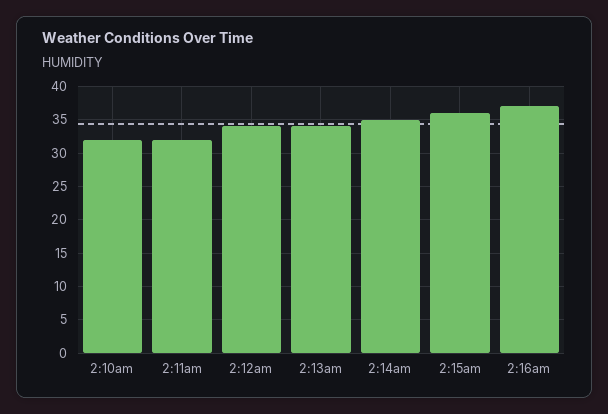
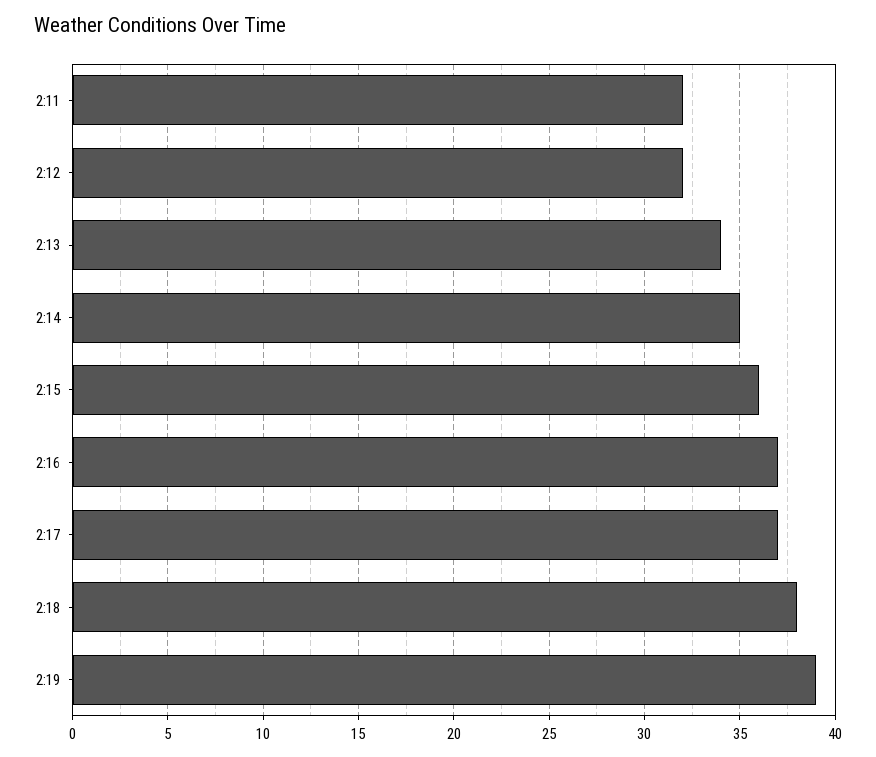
2:10am: 32 -> none
2:12am: 34 -> 32
2:17: none -> 37
2:18: none -> 38
2:19: none -> 39

